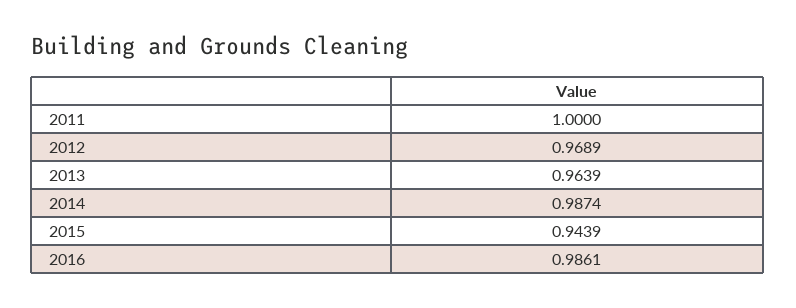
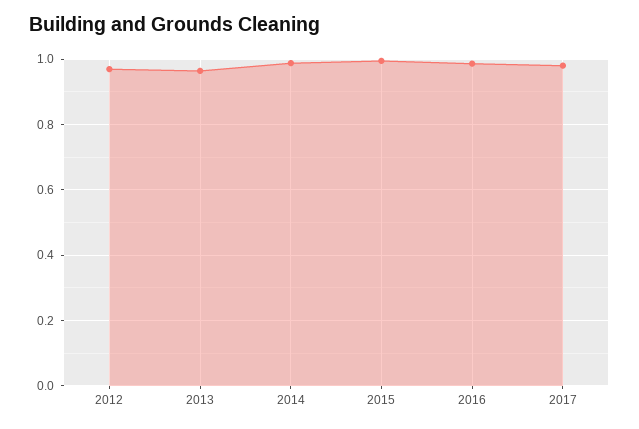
2011: 1 -> none
2015: 0.9439 -> 1
2017: none -> 0.98

